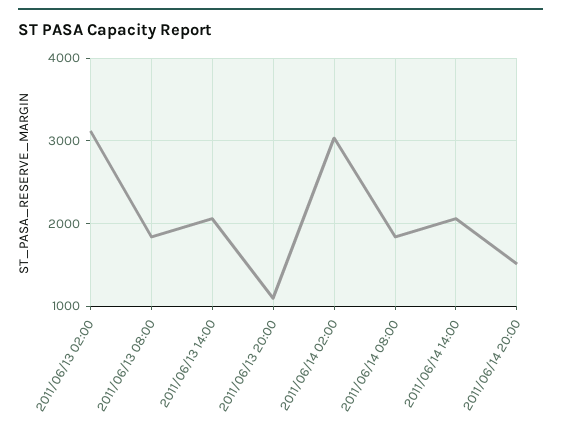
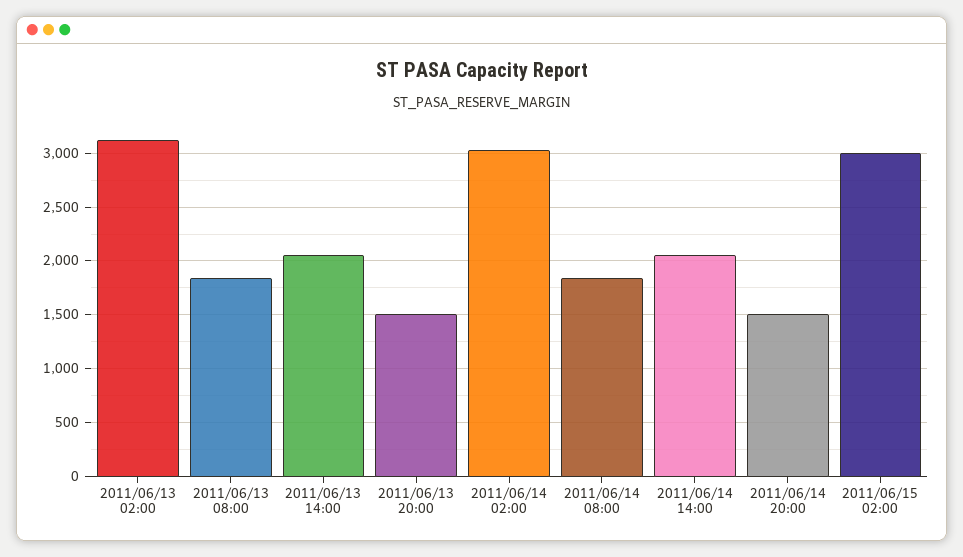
2011/06/13 20:00: 1100 -> 1500
2011/06/15 02:00: none -> 3000

